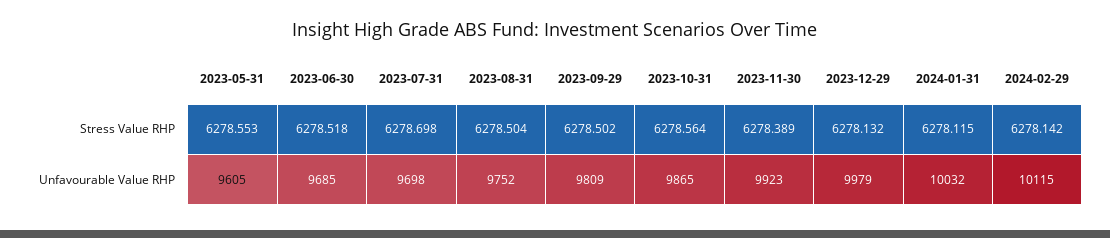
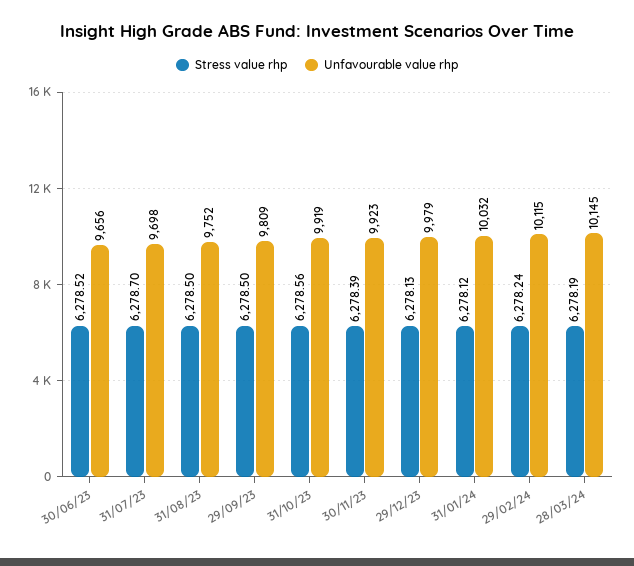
Stress Value RHP, 2023-05-31: 6278.553 -> none
Stress Value RHP, 2024-02-29: 6278.142 -> 6278.24
Unfavourable Value RHP, 2023-05-31: 9605 -> none
Unfavourable Value RHP, 2023-06-30: 9685 -> 9656
Unfavourable Value RHP, 2023-10-31: 9865 -> 9919
Stress Value RHP, 28/03/24: none -> 6278.19
Unfavourable Value RHP, 28/03/24: none -> 10145

